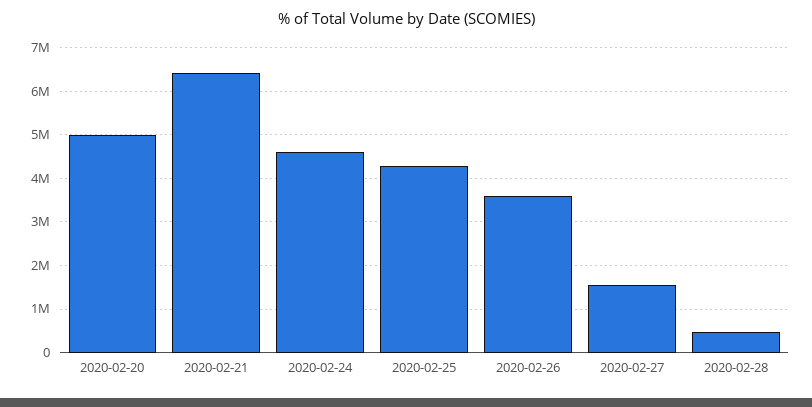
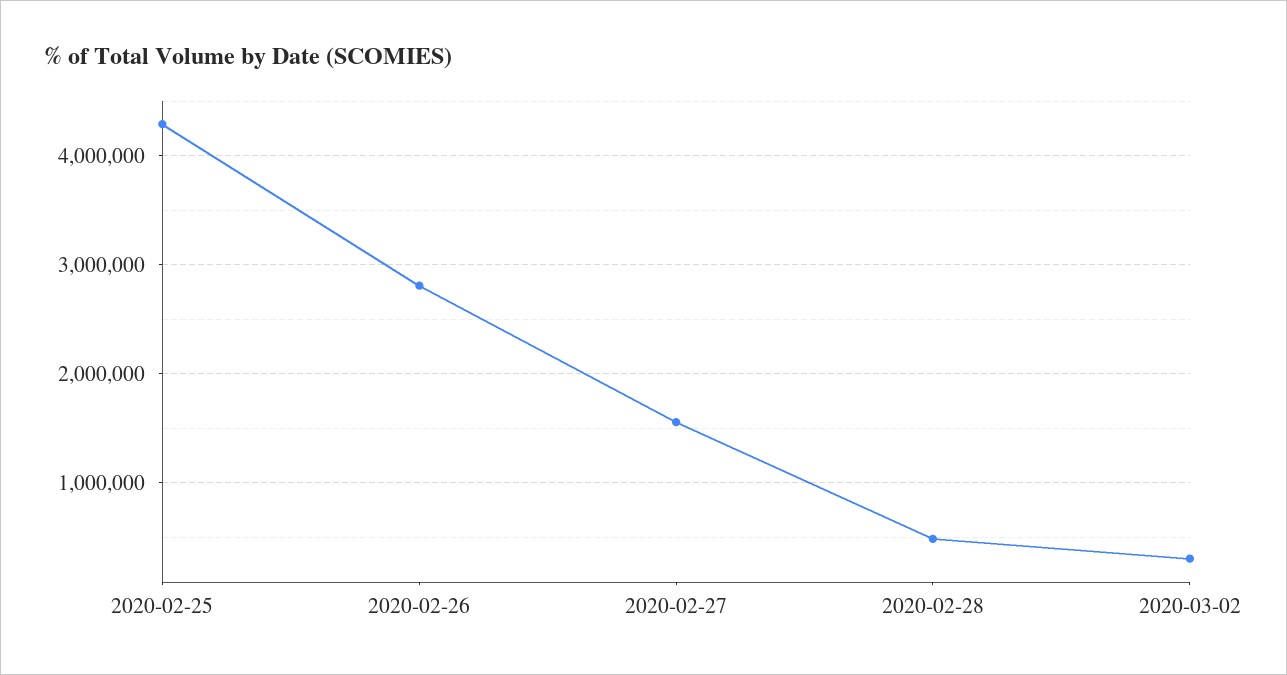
2020-02-20: 5000000 -> none
2020-02-21: 6400000 -> none
2020-02-24: 4600000 -> none
2020-02-26: 3600000 -> 2800000
2020-03-02: none -> 300000

